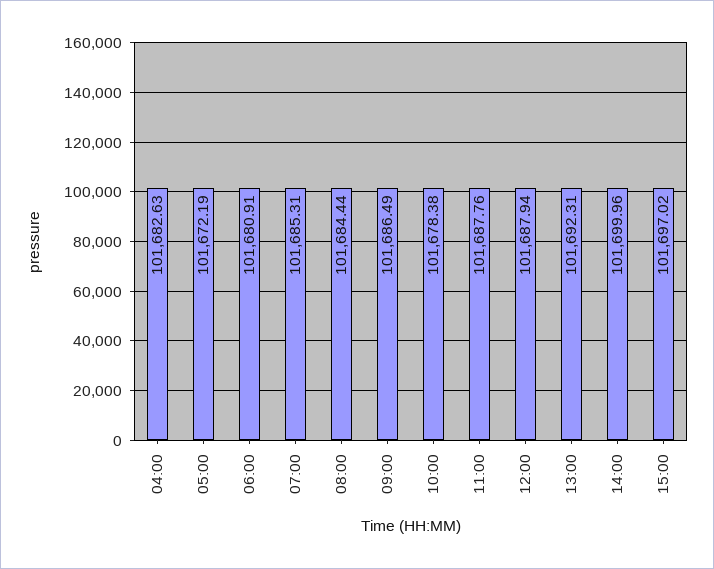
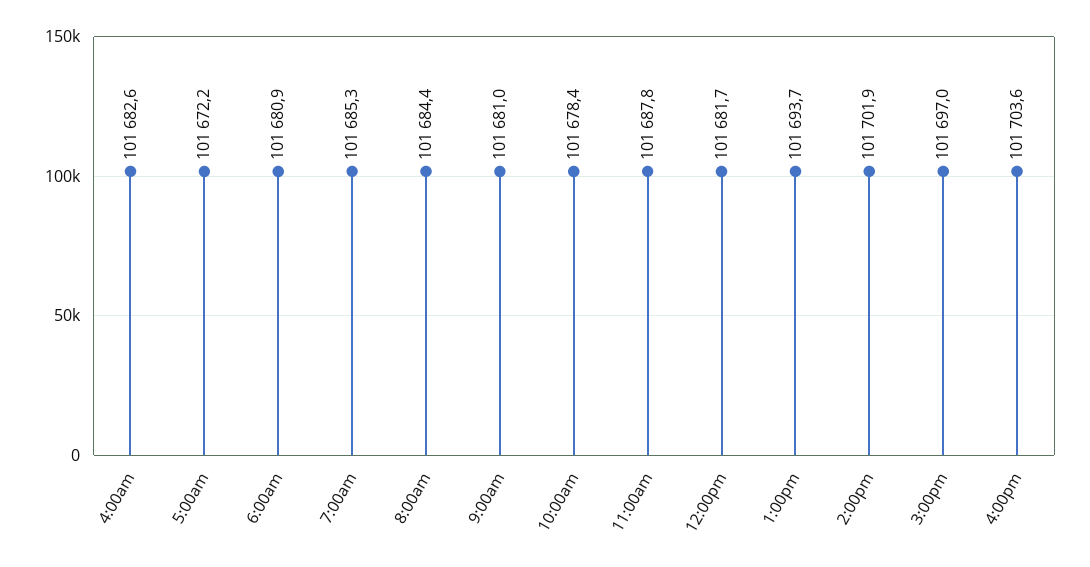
09:00: 101686.49 -> 101681
12:00: 101687.94 -> 101681.7
13:00: 101692.31 -> 101693.7
14:00: 101699.96 -> 101701.9
4:00pm: none -> 101703.6

